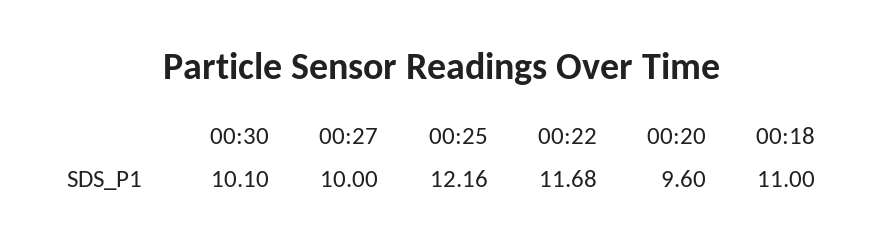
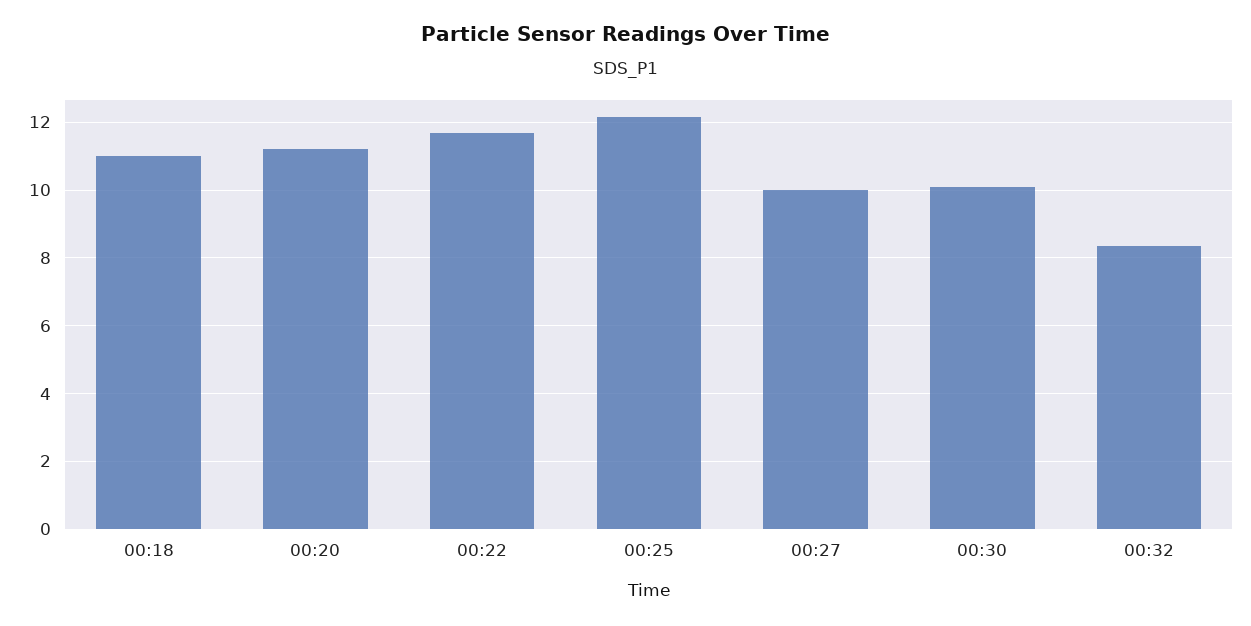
00:20: 9.6 -> 11.2
00:32: none -> 8.4

